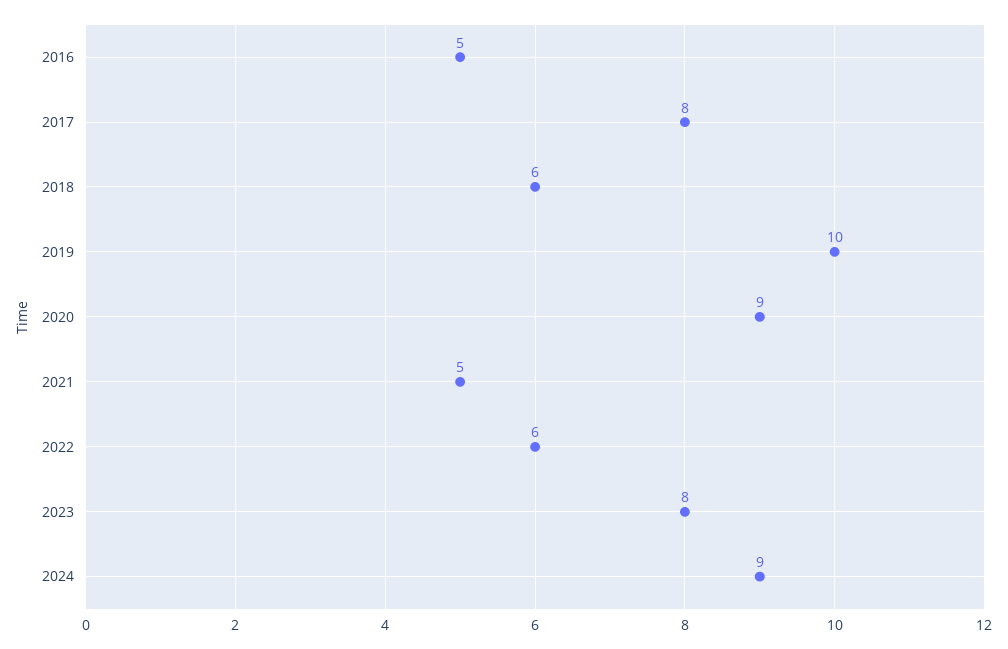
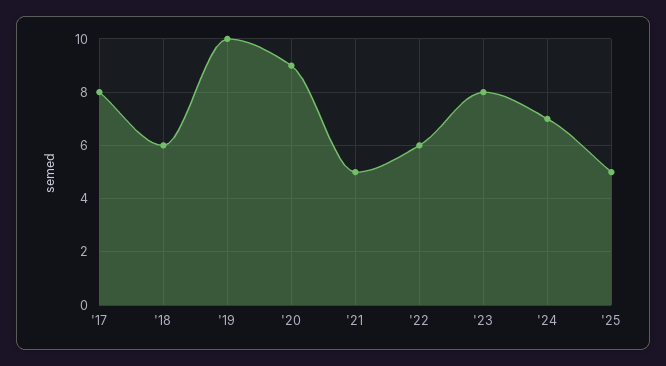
2016: 5 -> none
2024: 9 -> 7
'25: none -> 5

